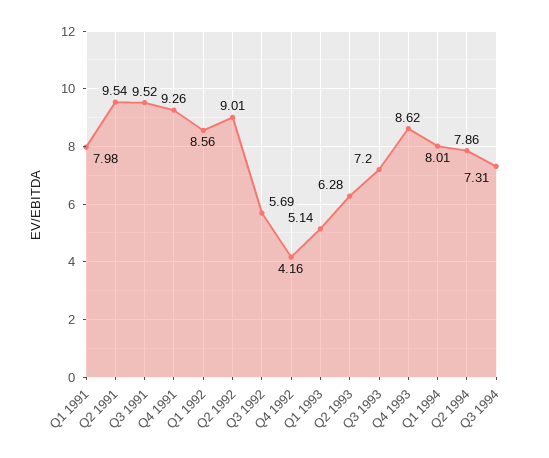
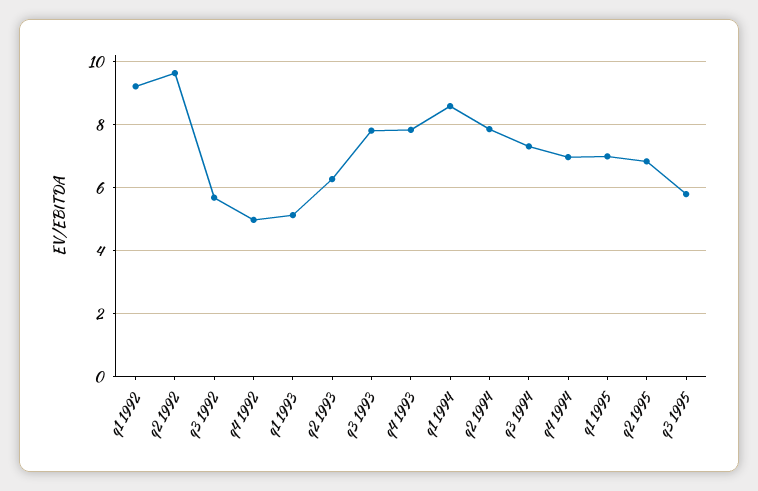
Q1 1991: 7.98 -> none
Q2 1991: 9.54 -> none
Q3 1991: 9.52 -> none
Q4 1991: 9.26 -> none
Q1 1992: 8.56 -> 9.2
Q2 1992: 9.01 -> 9.6
Q4 1992: 4.16 -> 5
Q3 1993: 7.2 -> 7.8
Q4 1993: 8.62 -> 7.8
Q1 1994: 8.01 -> 8.6
q4 1994: none -> 7
q1 1995: none -> 7
q2 1995: none -> 6.8
q3 1995: none -> 5.8

